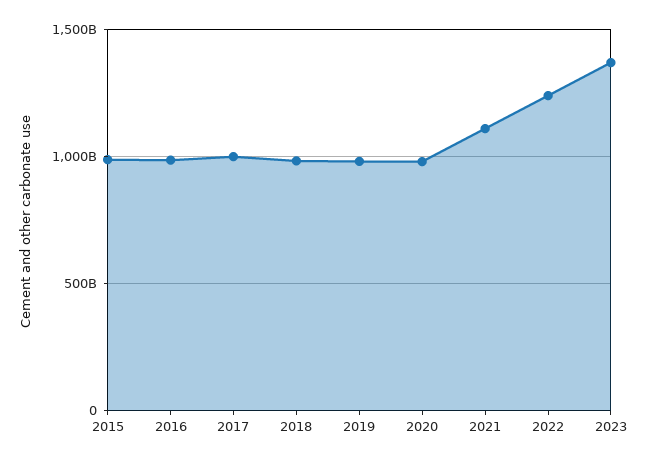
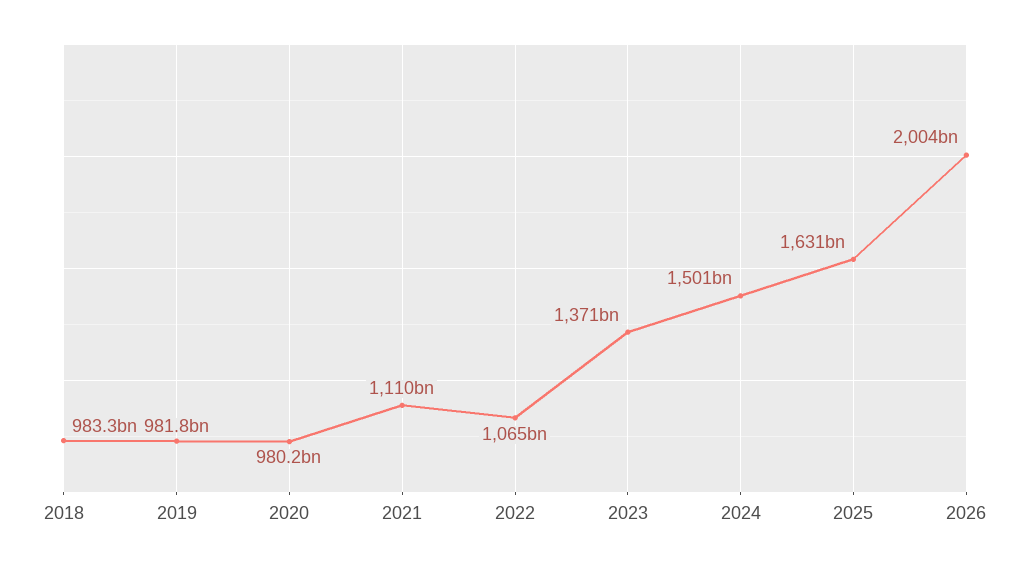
2015: 1000000000000 -> none
2016: 1000000000000 -> none
2017: 1000000000000 -> none
2022: 1250000000000 -> 1065000000000
2024: none -> 1501000000000
2025: none -> 1631000000000
2026: none -> 2004000000000

